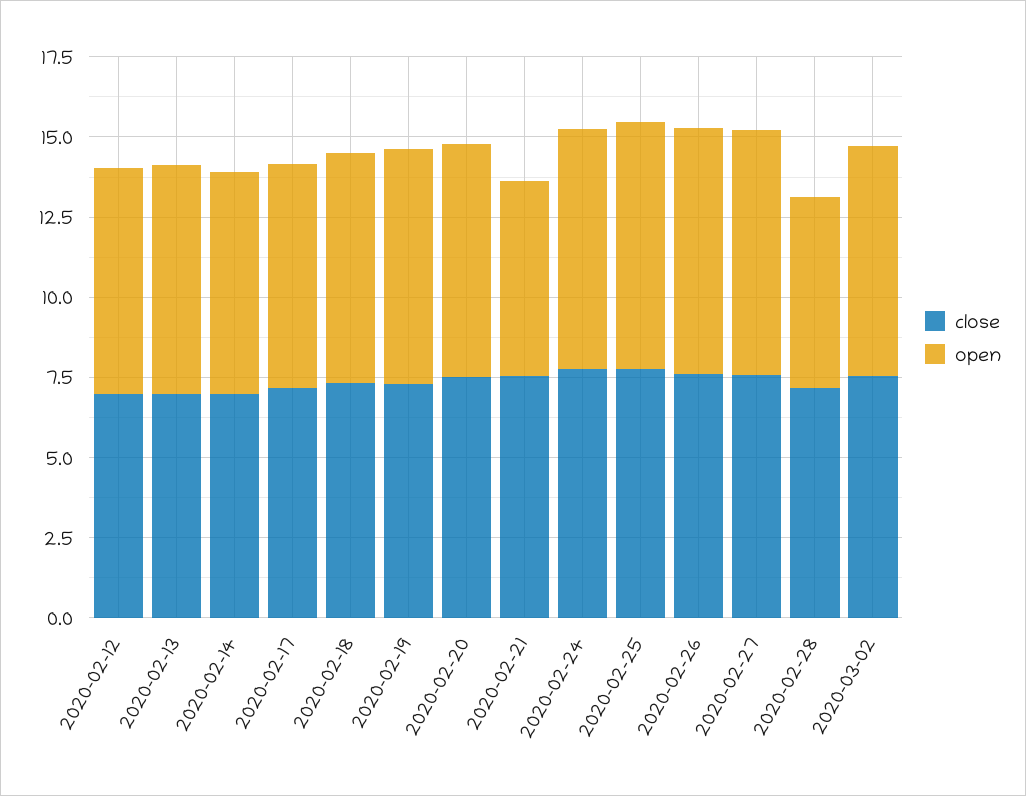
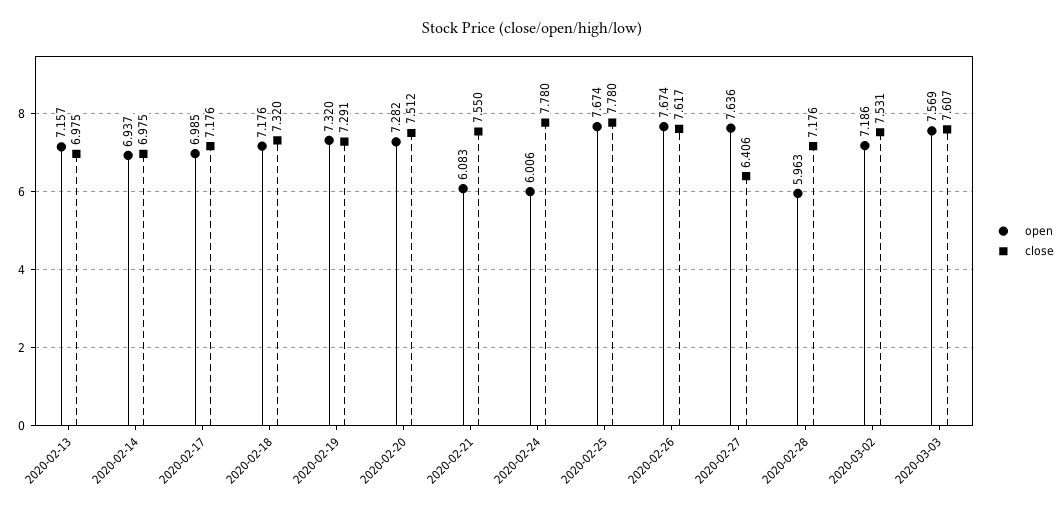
close, 2020-02-12: 7 -> none
open, 2020-02-12: 7 -> none
open, 2020-02-24: 7.5 -> 6.006
close, 2020-02-27: 7.5 -> 6.406
open, 2020-03-03: none -> 7.569
close, 2020-03-03: none -> 7.607

